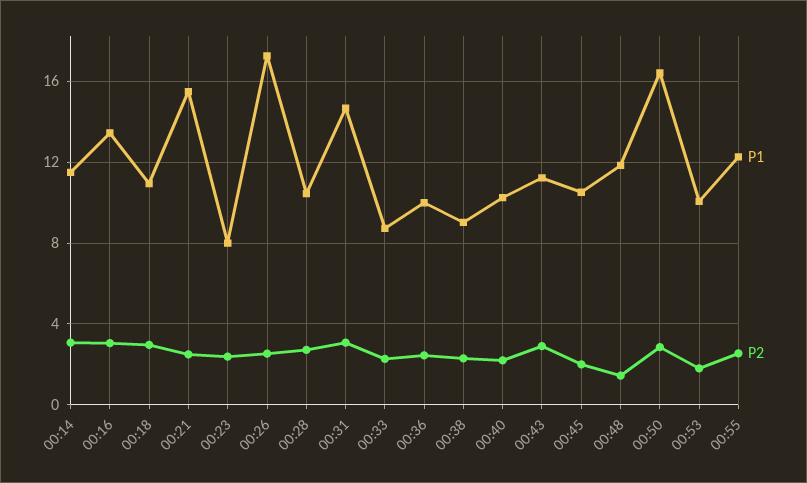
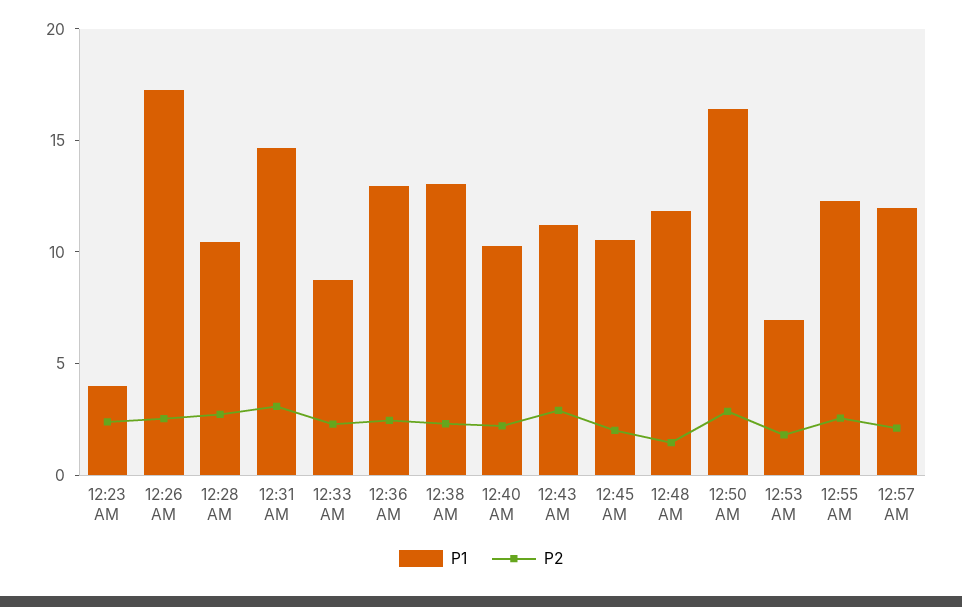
P1, 00:14: 11.5 -> none
P2, 00:14: 3 -> none
P1, 00:16: 13.5 -> none
P2, 00:16: 3 -> none
P1, 00:18: 11 -> none
P2, 00:18: 3 -> none
P1, 00:21: 15.5 -> none
P2, 00:21: 2.5 -> none
P1, 00:23: 8 -> 4
P1, 00:36: 10 -> 13
P1, 00:38: 9 -> 13
P1, 00:53: 10 -> 7
P1, 12:57 AM: none -> 12
P2, 12:57 AM: none -> 2

